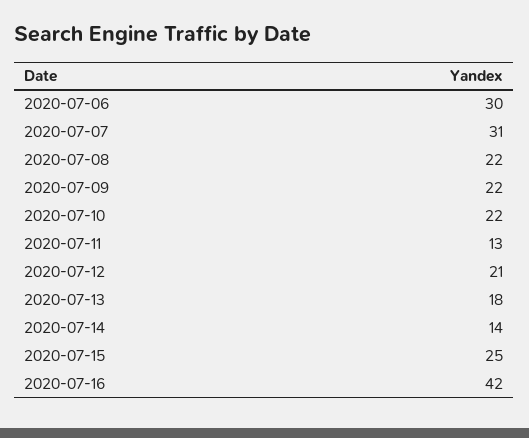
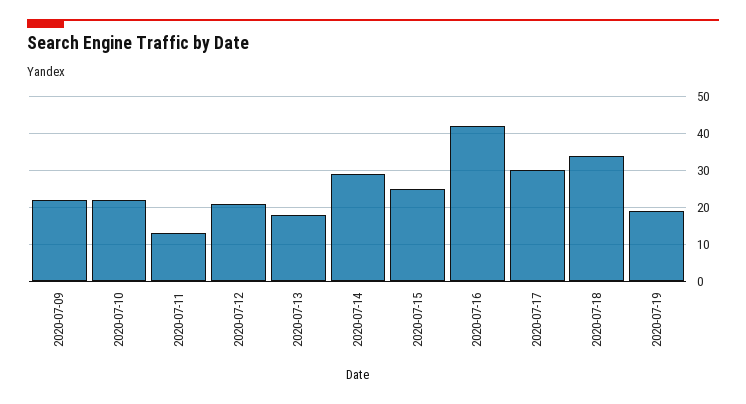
2020-07-06: 30 -> none
2020-07-07: 31 -> none
2020-07-08: 22 -> none
2020-07-14: 14 -> 30
2020-07-17: none -> 30
2020-07-18: none -> 35
2020-07-19: none -> 20

